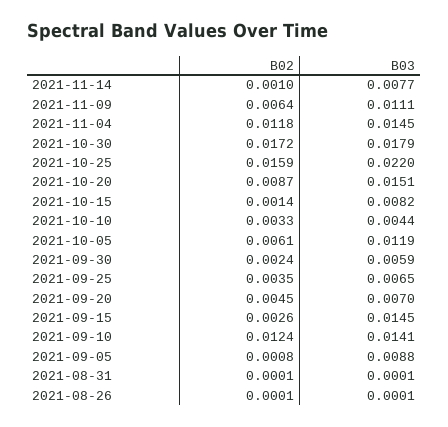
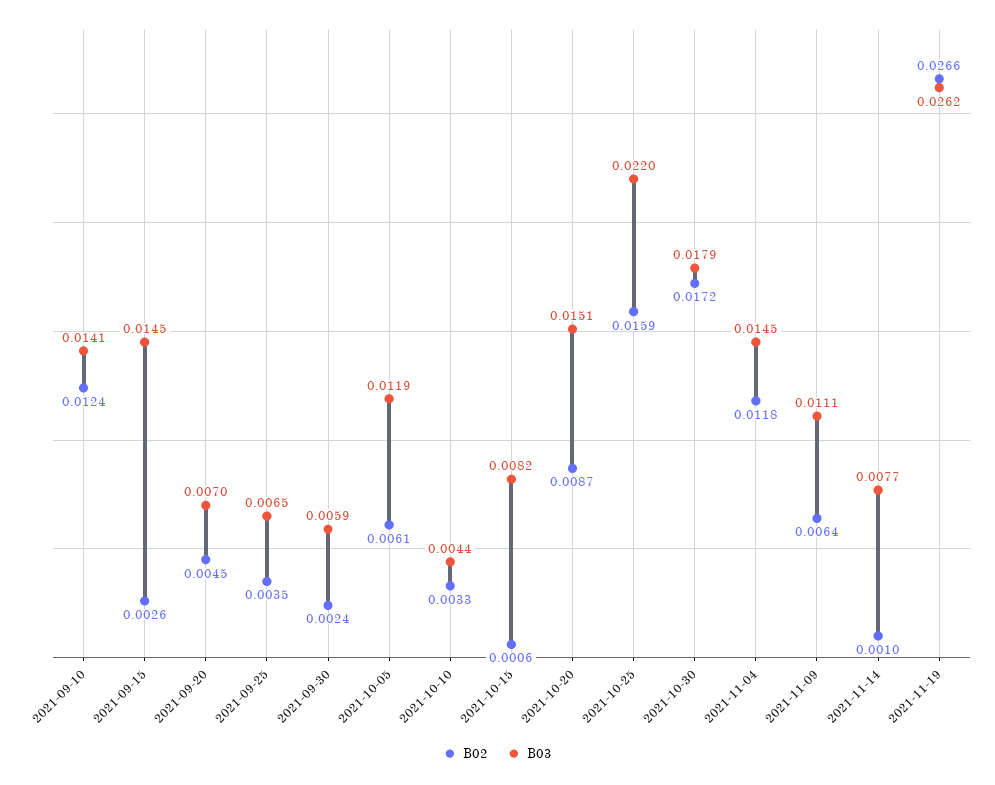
B02, 2021-10-15: 0.0014 -> 0.0006
B02, 2021-09-05: 0.0008 -> none
B03, 2021-09-05: 0.0088 -> none
B02, 2021-08-31: 0.0001 -> none
B03, 2021-08-31: 0.0001 -> none
B02, 2021-08-26: 0.0001 -> none
B03, 2021-08-26: 0.0001 -> none
B02, 2021-11-19: none -> 0.0266
B03, 2021-11-19: none -> 0.0262

